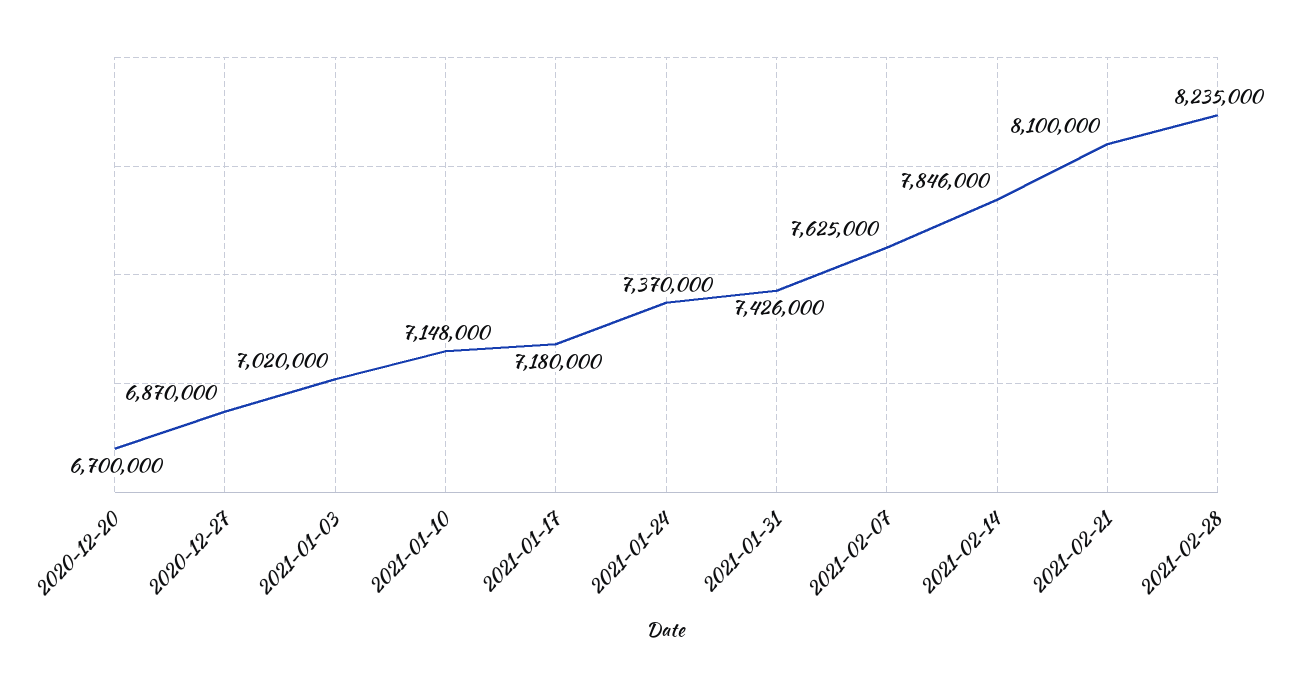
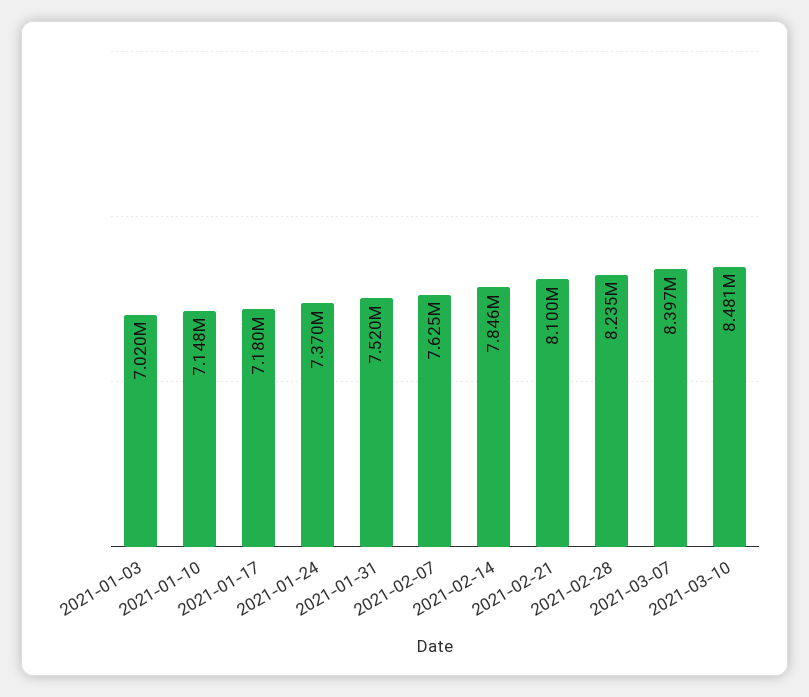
2020-12-20: 6700000 -> none
2020-12-27: 6870000 -> none
2021-01-31: 7426000 -> 7520000
2021-03-07: none -> 8397000
2021-03-10: none -> 8481000

